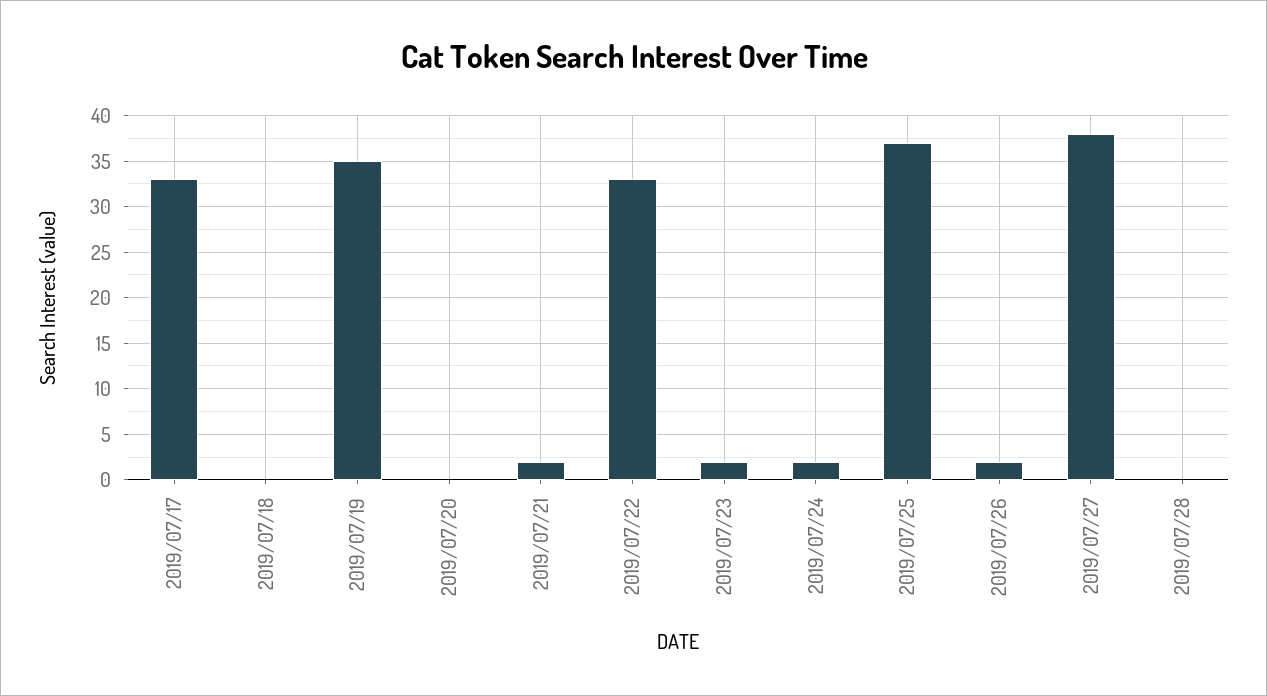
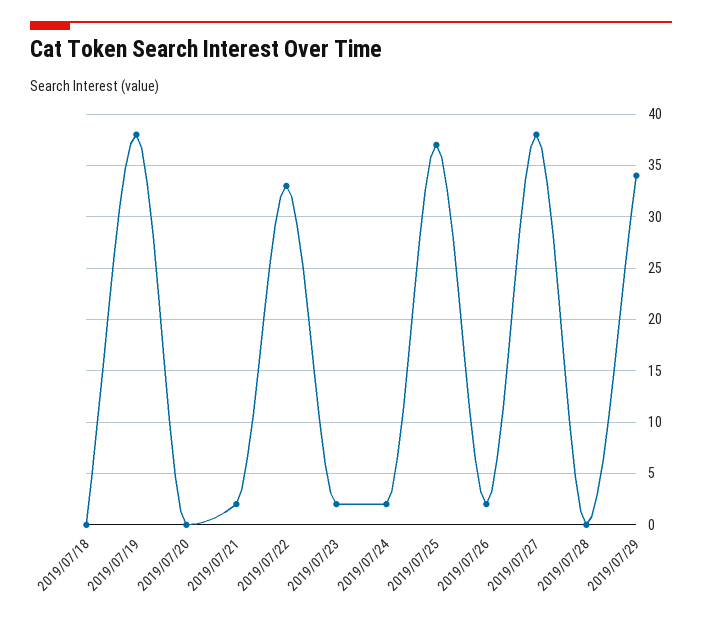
2019/07/17: 33 -> none
2019/07/19: 35 -> 38
2019/07/29: none -> 34

